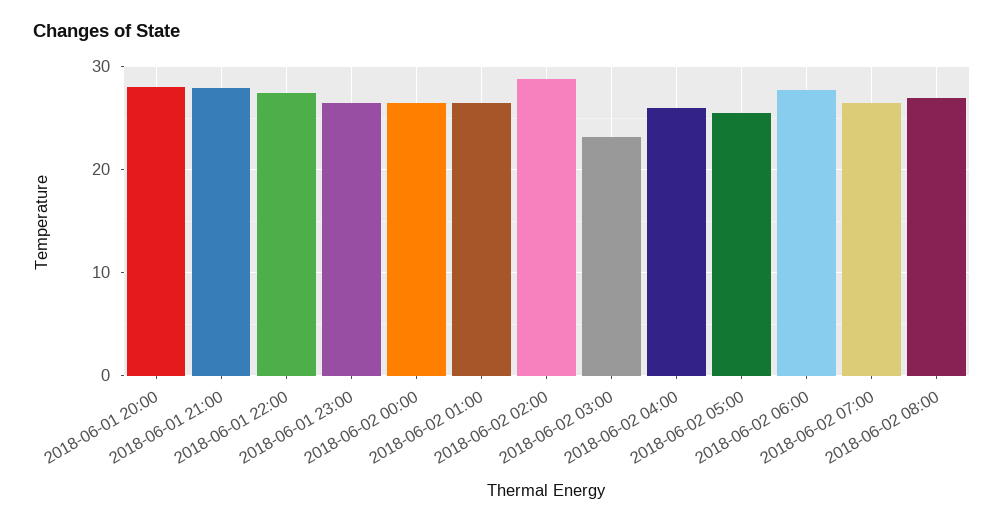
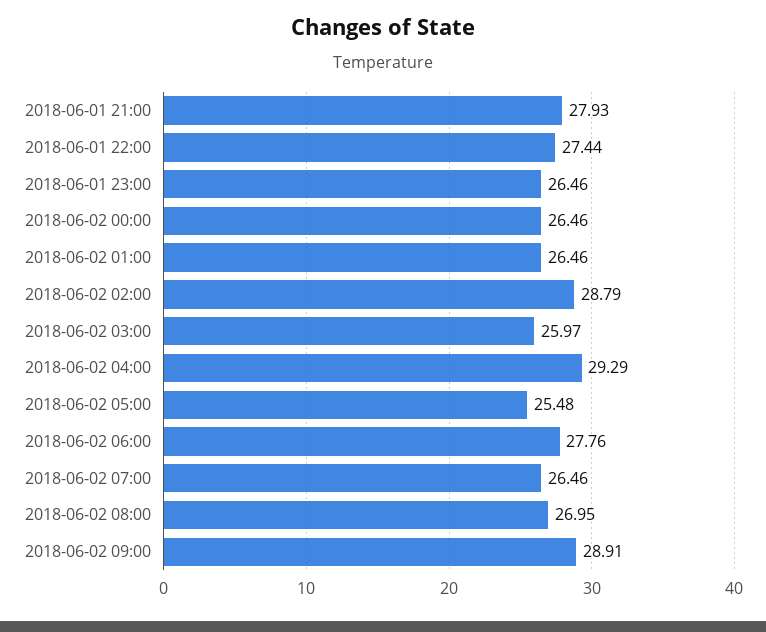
2018-06-01 20:00: 28 -> none
2018-06-02 03:00: 23 -> 25.97
2018-06-02 04:00: 26 -> 29.29
2018-06-02 09:00: none -> 28.91

